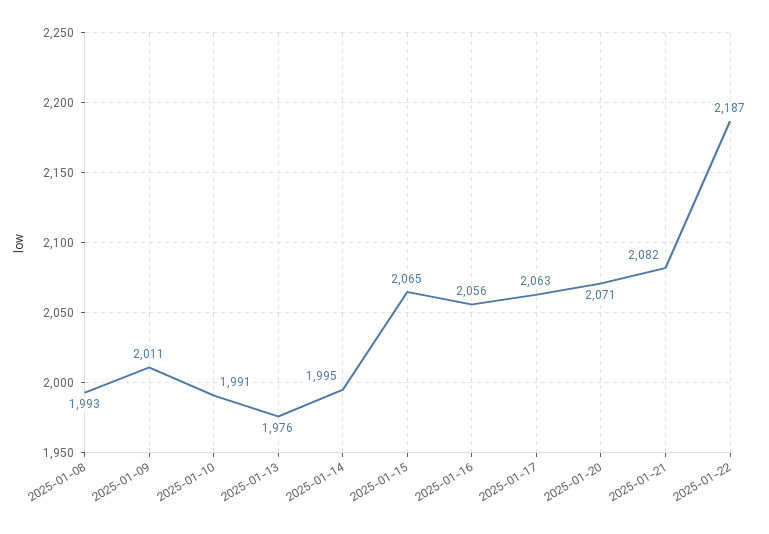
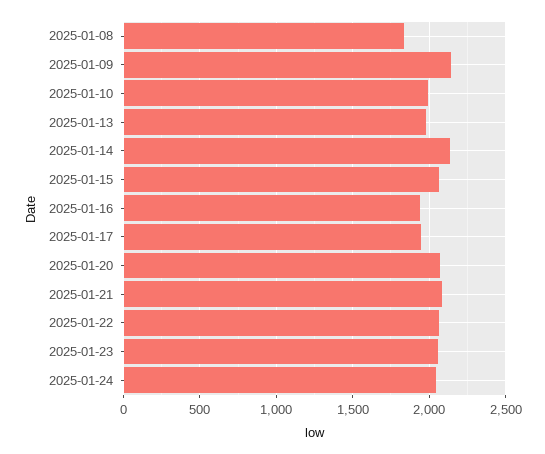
2025-01-08: 1993 -> 1850
2025-01-09: 2011 -> 2150
2025-01-14: 1995 -> 2150
2025-01-16: 2056 -> 1950
2025-01-17: 2063 -> 1950
2025-01-22: 2187 -> 2050
2025-01-23: none -> 2050
2025-01-24: none -> 2050

